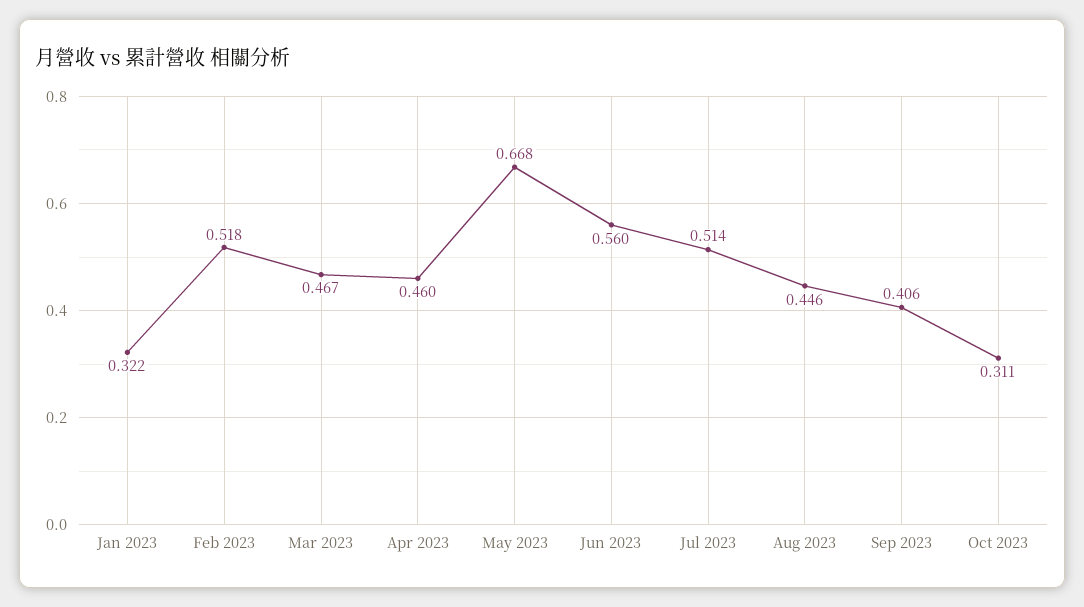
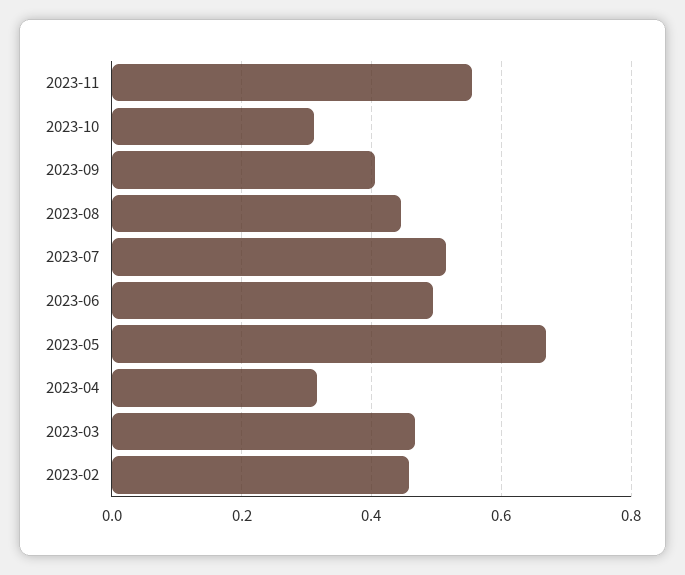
Jan 2023: 0.322 -> none
Feb 2023: 0.518 -> 0.46
Apr 2023: 0.46 -> 0.32
Jun 2023: 0.56 -> 0.5
2023-11: none -> 0.56

